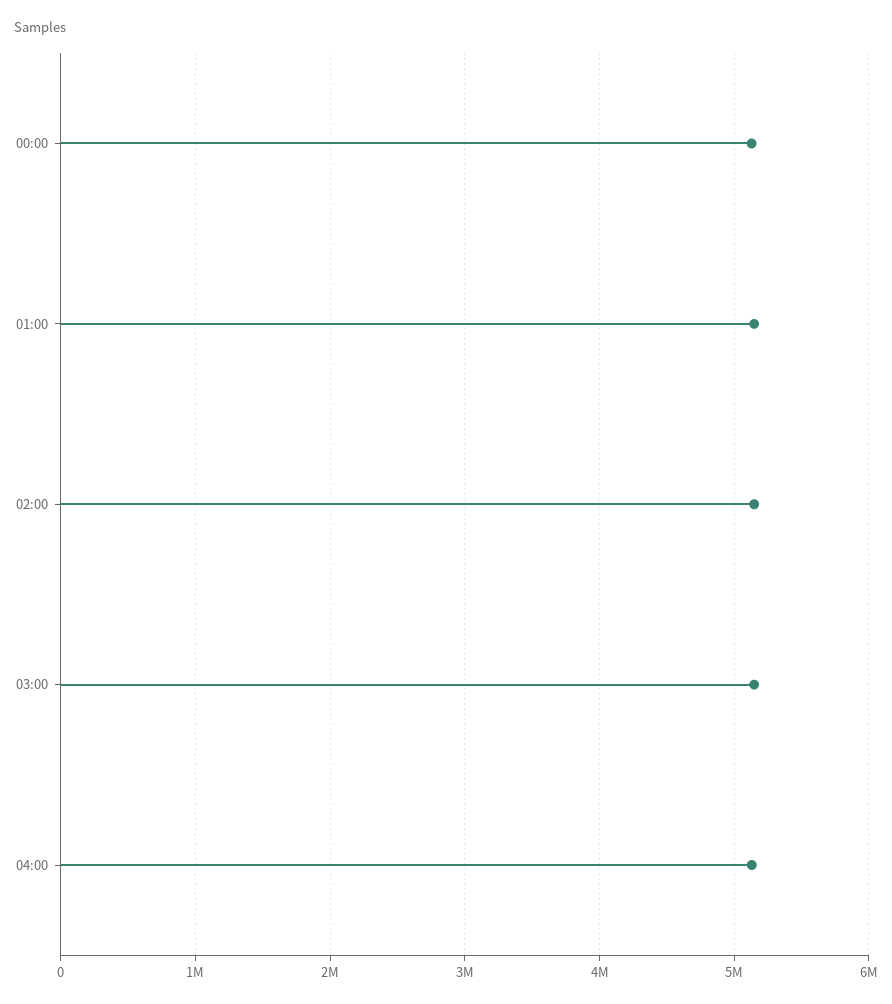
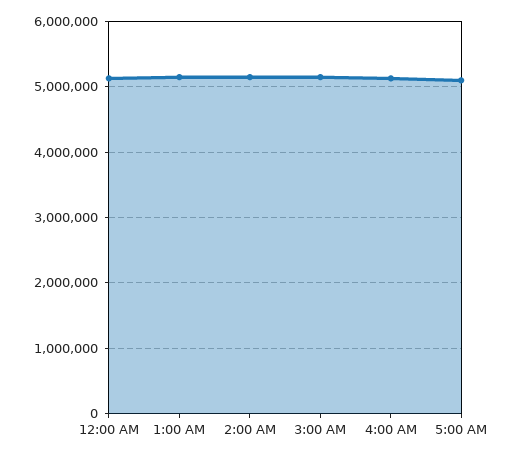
5:00 AM: none -> 5100000

